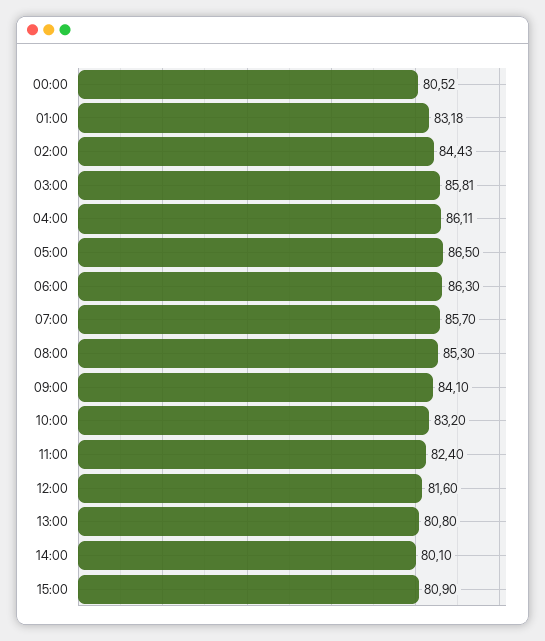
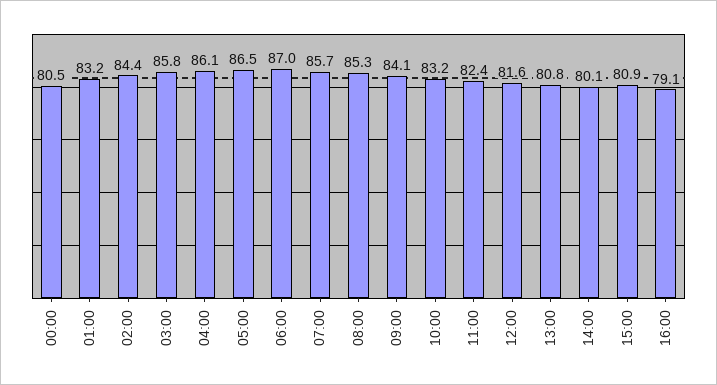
06:00: 86.3 -> 87
16:00: none -> 79.1

